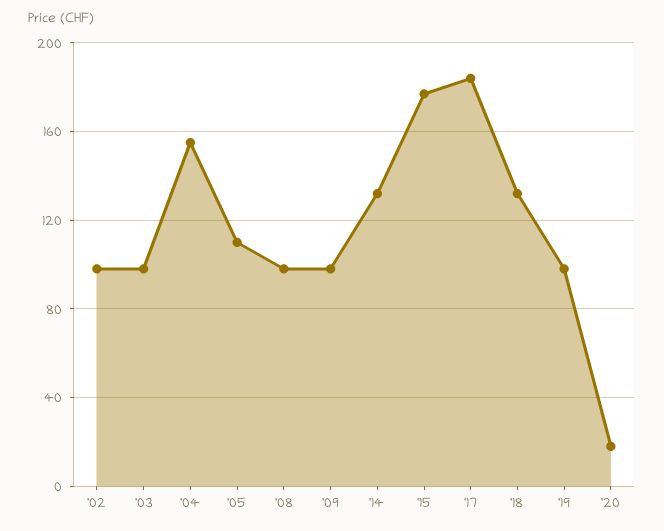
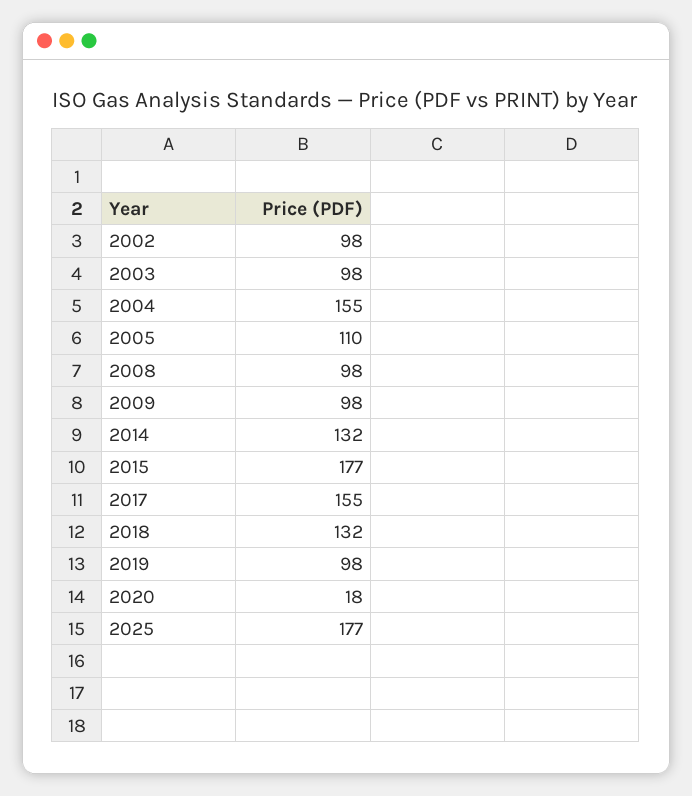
'17: 185 -> 155
2025: none -> 177

